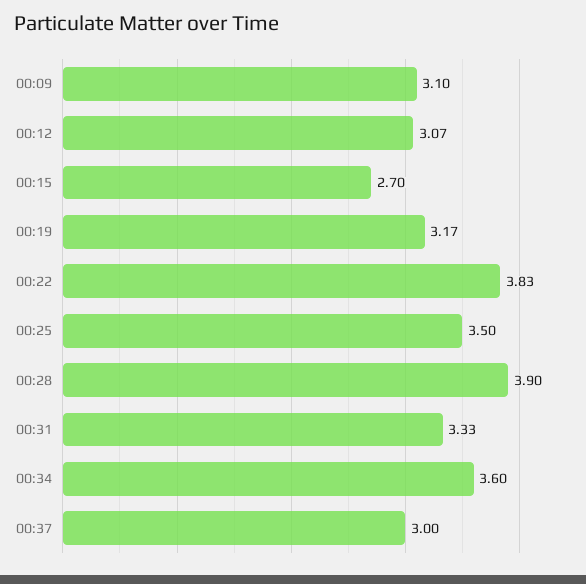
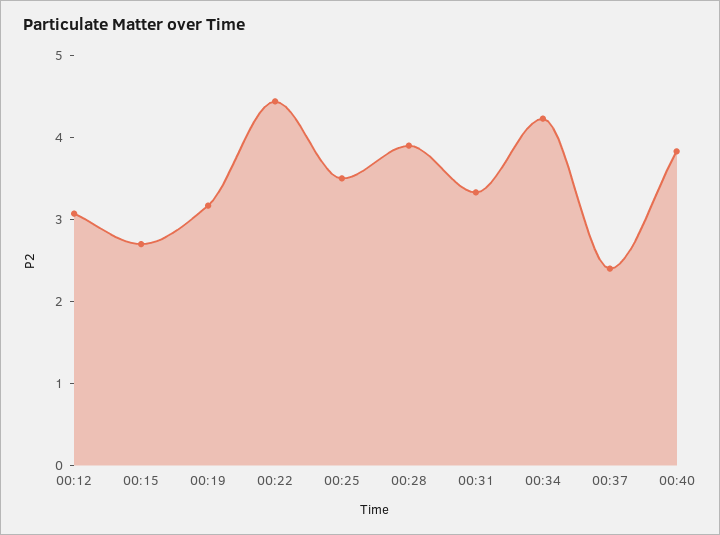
00:09: 3.1 -> none
00:22: 3.83 -> 4.4
00:34: 3.6 -> 4.2
00:37: 3 -> 2.4
00:40: none -> 3.8

